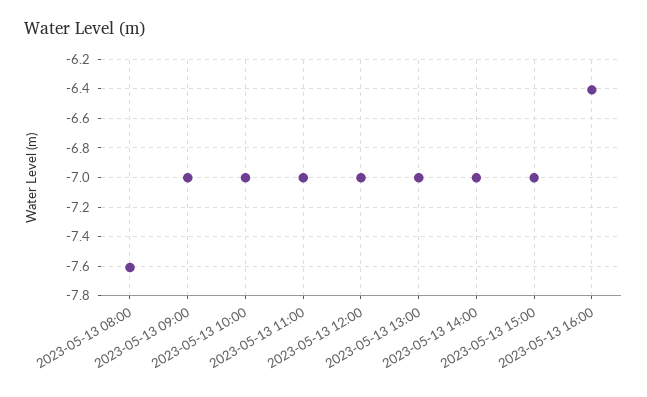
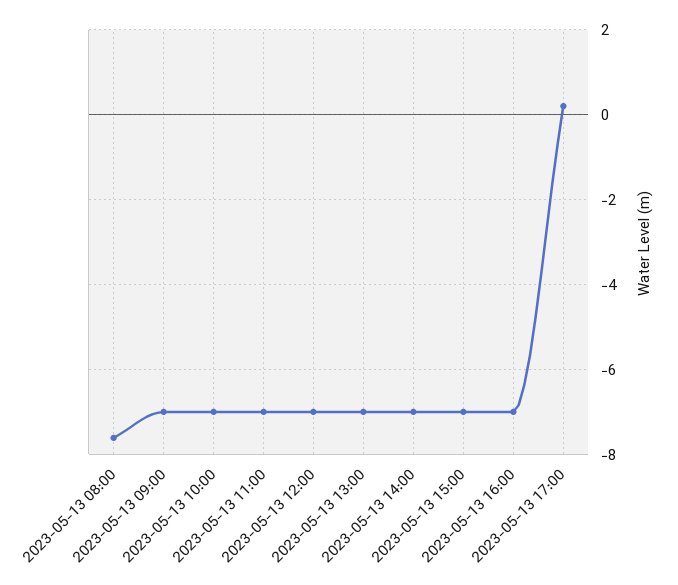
2023-05-13 16:00: -6.4 -> -7
2023-05-13 17:00: none -> 0.2

